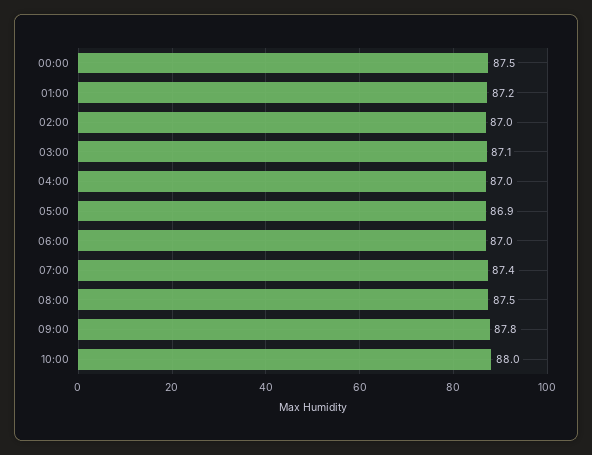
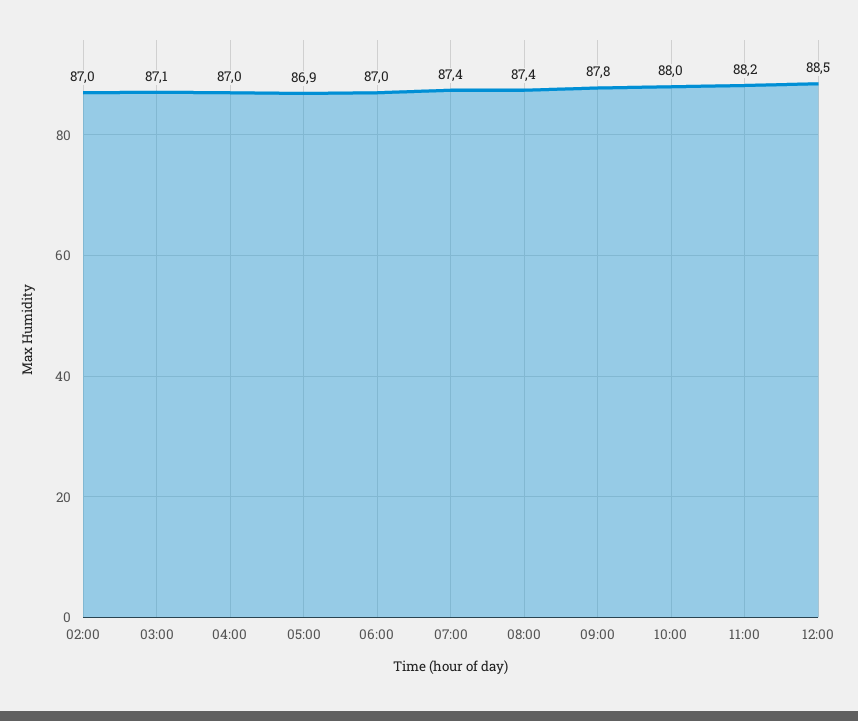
00:00: 87.5 -> none
01:00: 87.2 -> none
08:00: 87.5 -> 87.4
11:00: none -> 88.2
12:00: none -> 88.5

